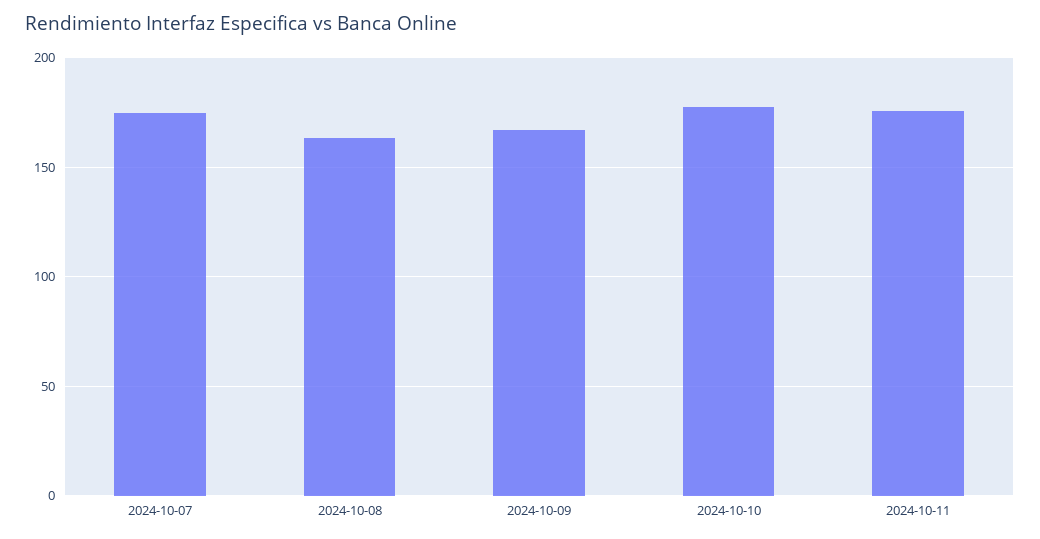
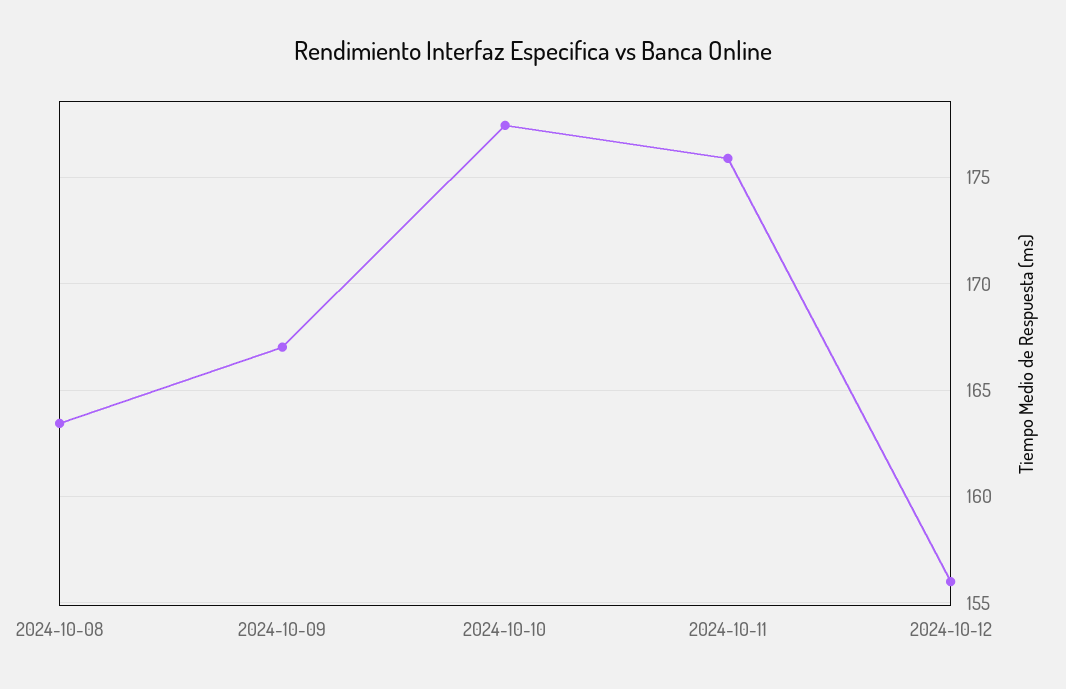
2024-10-07: 175 -> none
2024-10-12: none -> 156

